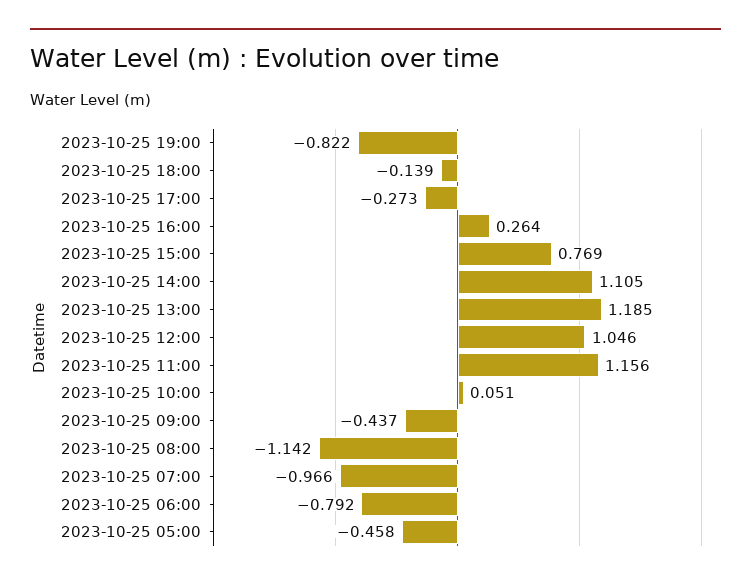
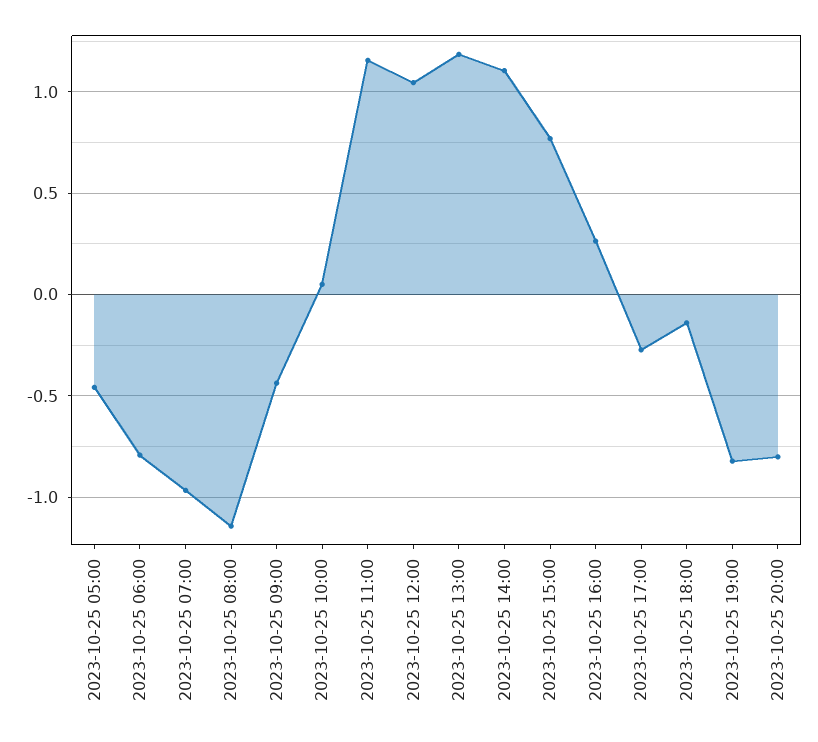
2023-10-25 20:00: none -> -0.8

